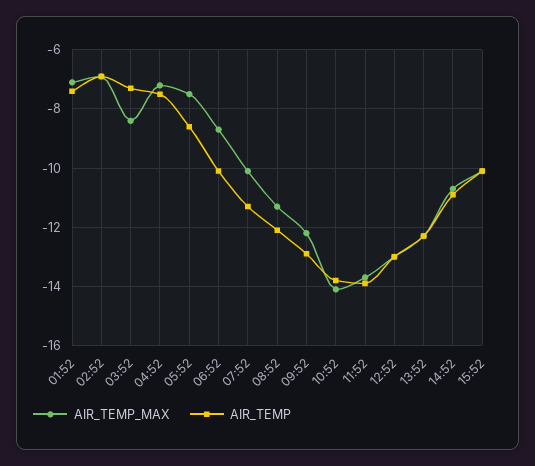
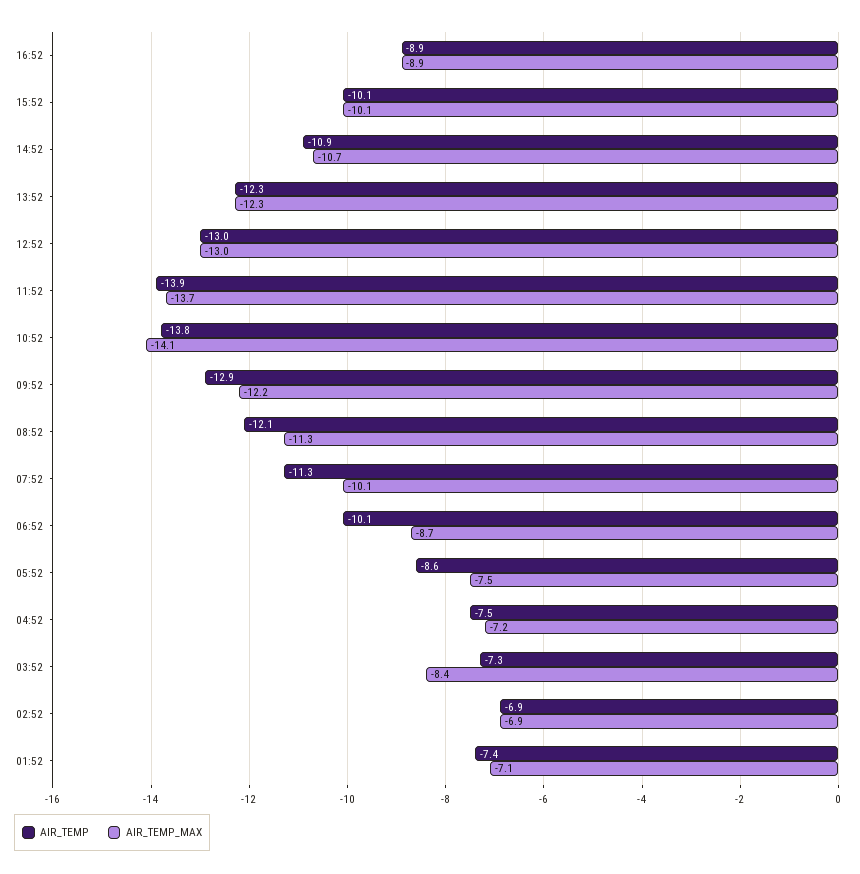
AIR_TEMP, 16:52: none -> -8.9
AIR_TEMP_MAX, 16:52: none -> -8.9

